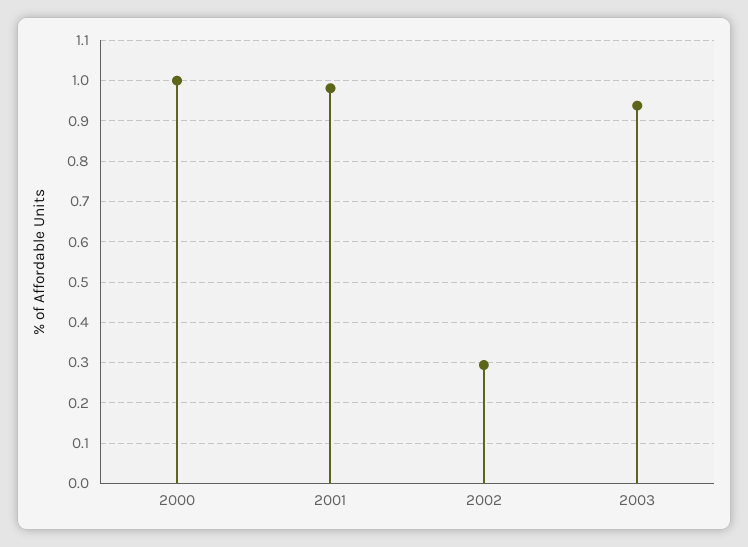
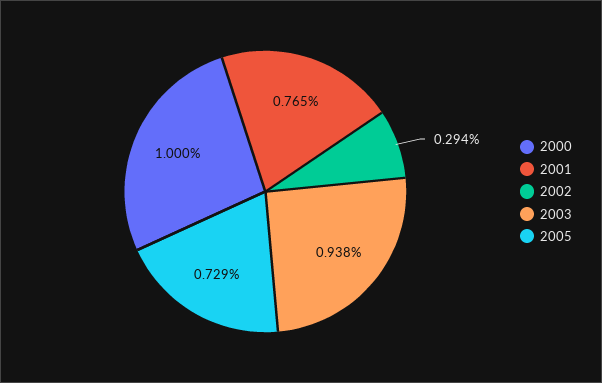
2001: 0.98 -> 0.765
2005: none -> 0.729

